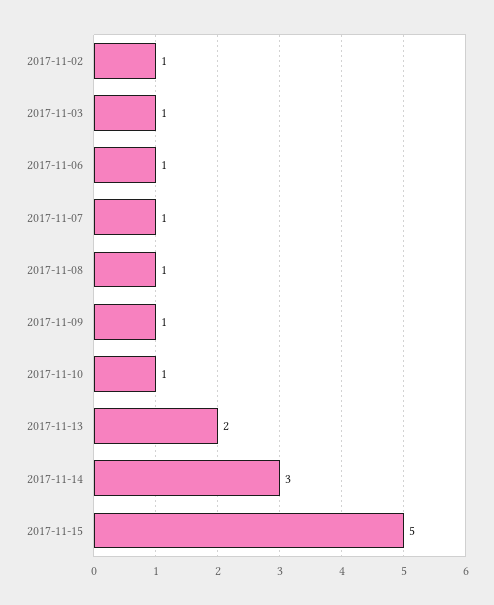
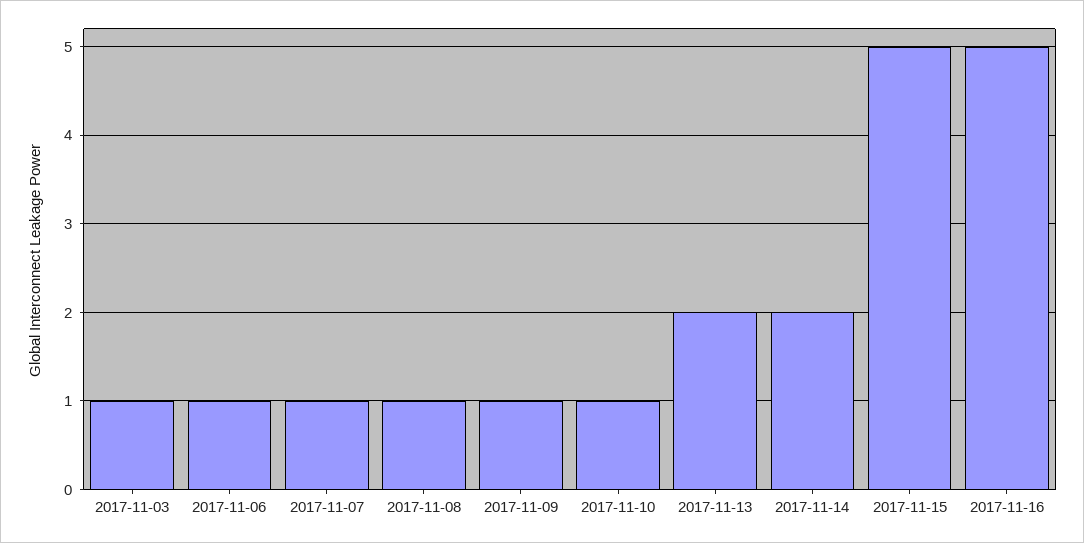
2017-11-02: 1 -> none
2017-11-14: 3 -> 2
2017-11-16: none -> 5

